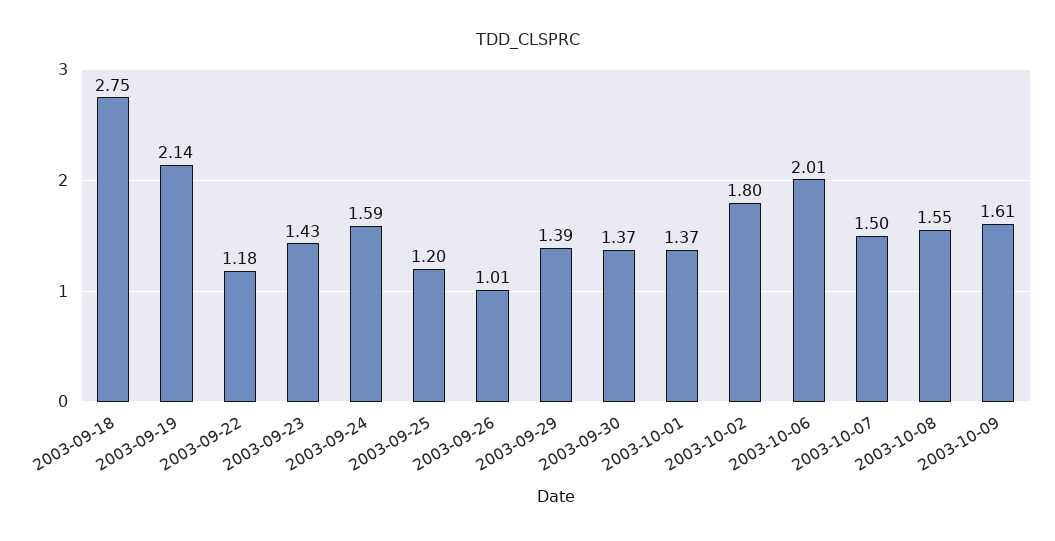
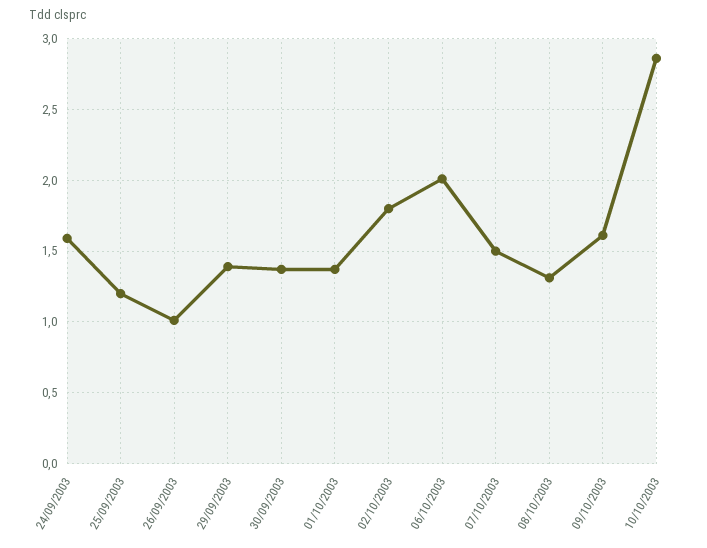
2003-09-18: 2.75 -> none
2003-09-19: 2.14 -> none
2003-09-22: 1.18 -> none
2003-09-23: 1.43 -> none
2003-10-08: 1.55 -> 1.3
10/10/2003: none -> 2.85

